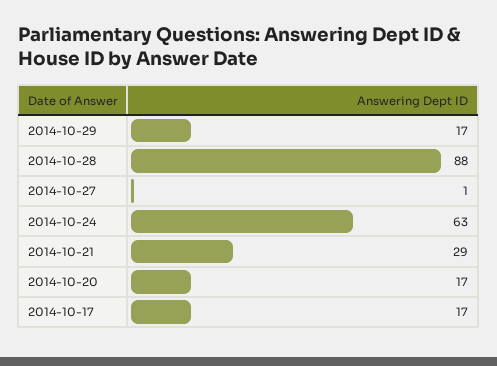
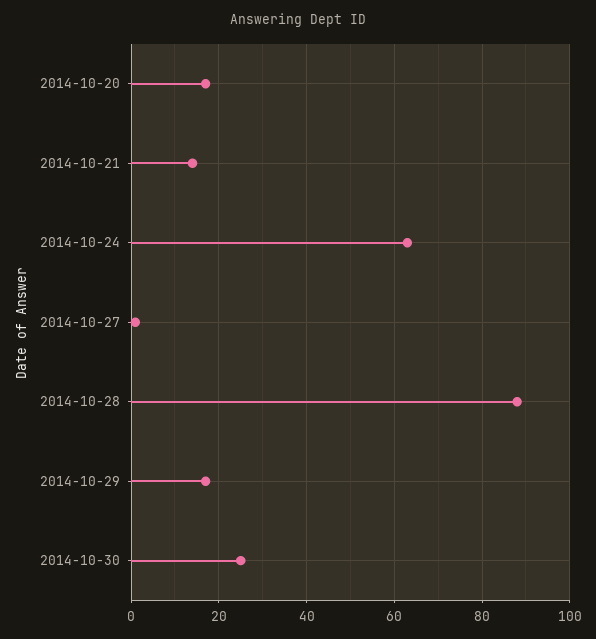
2014-10-21: 29 -> 15
2014-10-17: 17 -> none
2014-10-30: none -> 25

